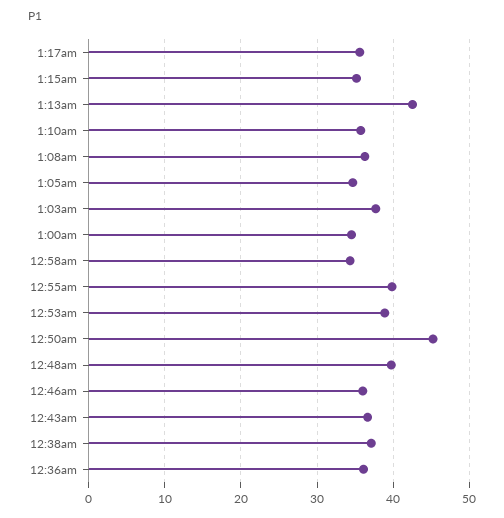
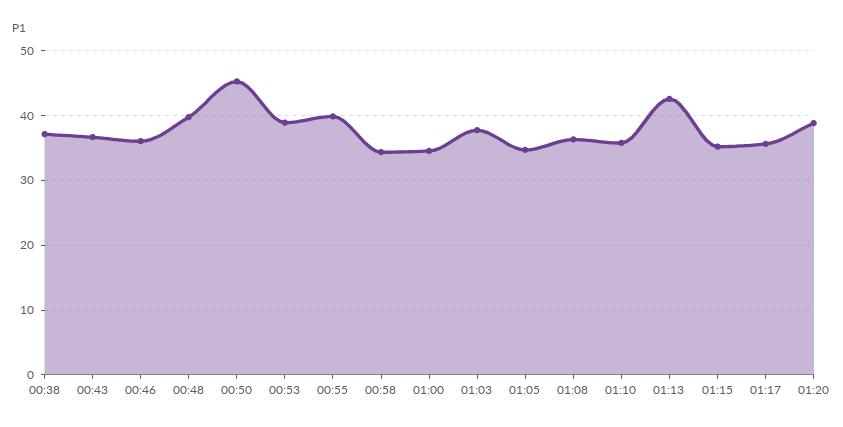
12:36am: 36 -> none
01:20: none -> 39

